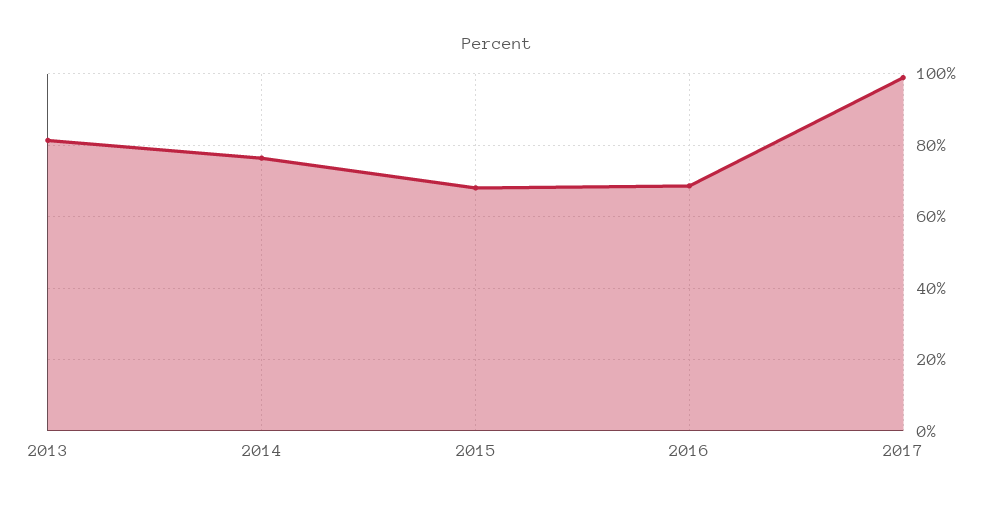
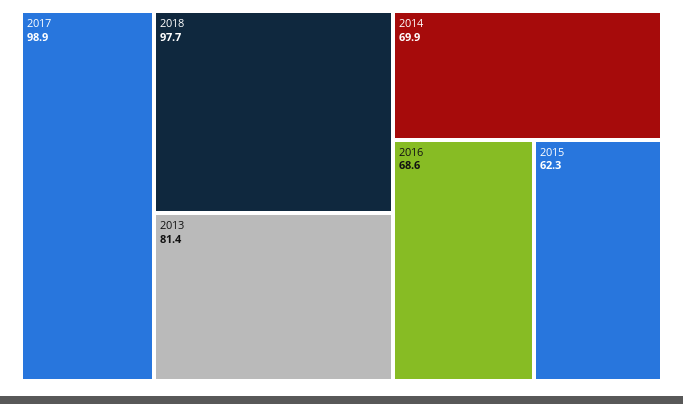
2014: 76 -> 69.9
2015: 68 -> 62.3
2018: none -> 97.7

